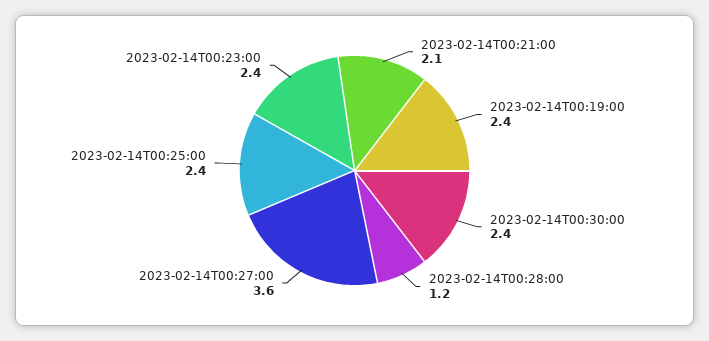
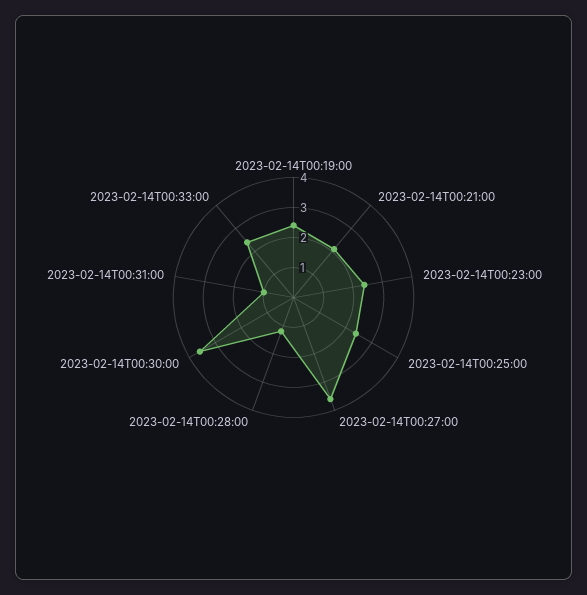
2023-02-14T00:30:00: 2.4 -> 3.5
2023-02-14T00:31:00: none -> 1
2023-02-14T00:33:00: none -> 2.5

